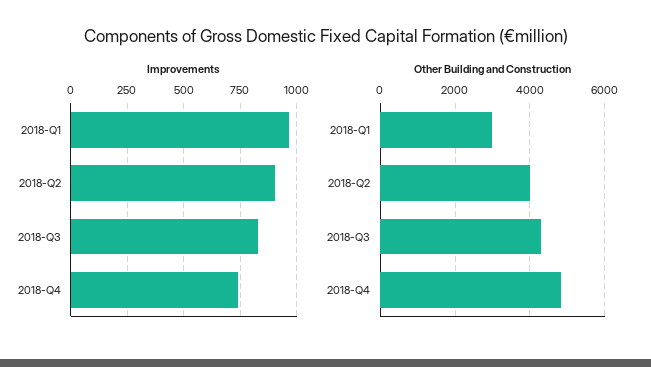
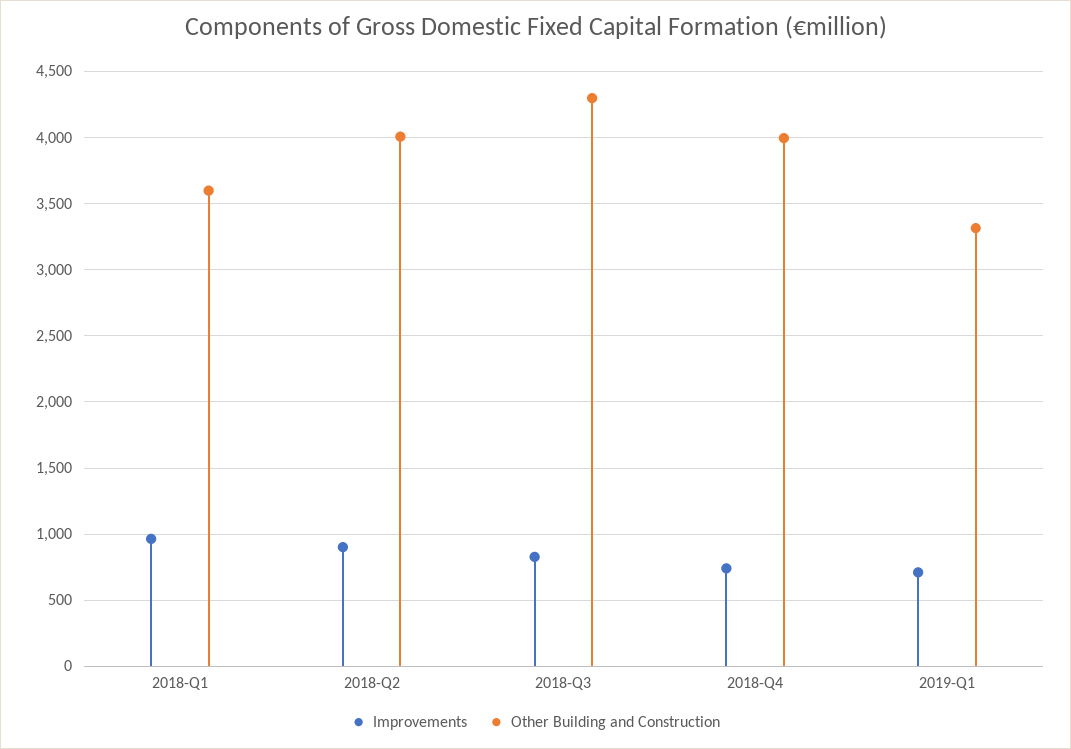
Other Building and Construction, 2018-Q1: 3000 -> 3600
Other Building and Construction, 2018-Q4: 4800 -> 4000
Improvements, 2019-Q1: none -> 700
Other Building and Construction, 2019-Q1: none -> 3300

